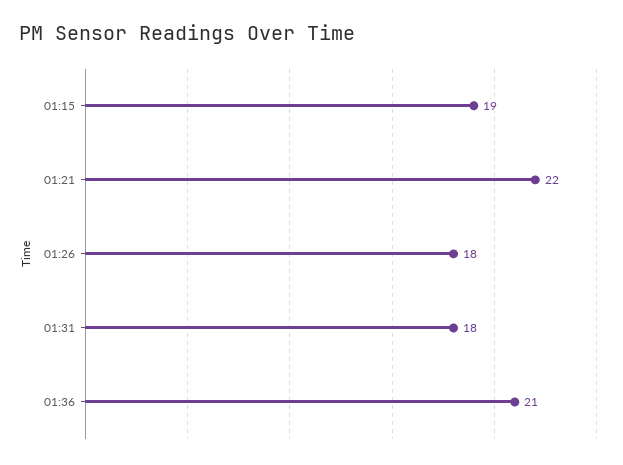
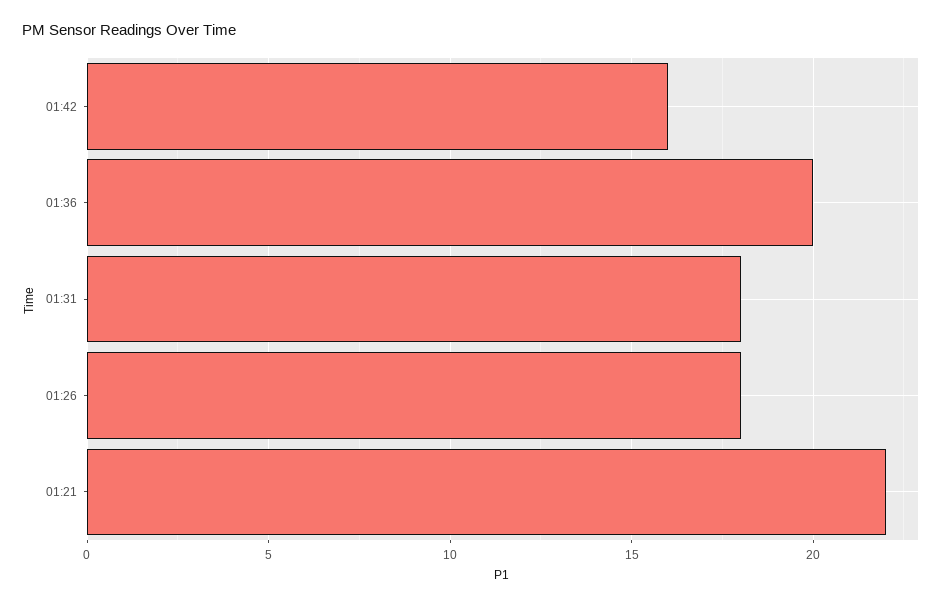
01:15: 19 -> none
01:36: 21 -> 20
01:42: none -> 16

